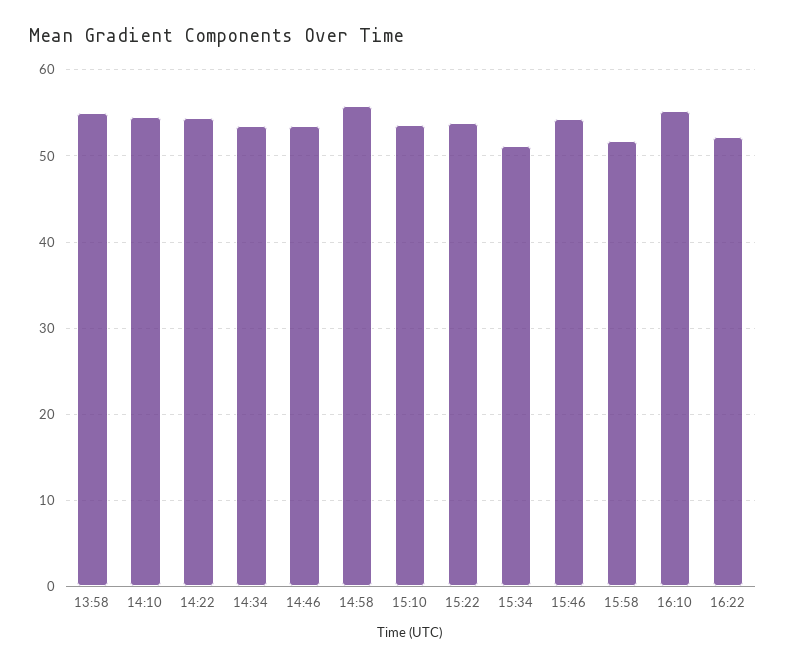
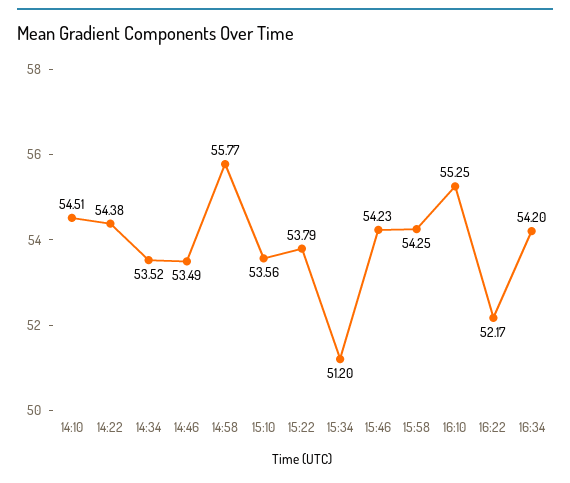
13:58: 55 -> none
15:58: 52 -> 54.25
16:34: none -> 54.2

